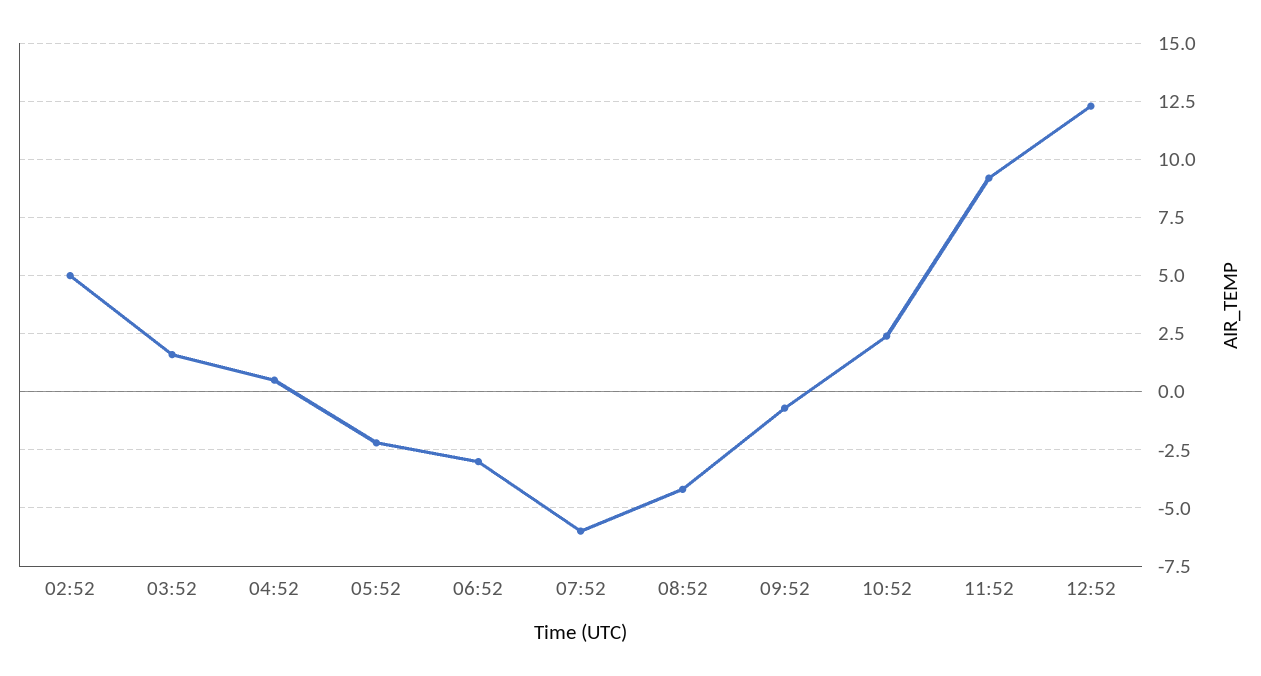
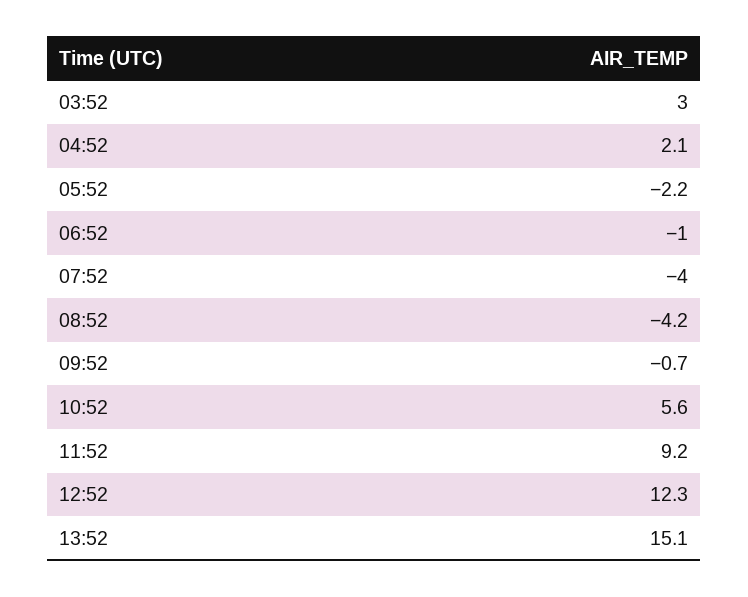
02:52: 5 -> none
03:52: 1.5 -> 3
04:52: 0.5 -> 2.1
06:52: -3 -> -1
07:52: -6 -> -4
10:52: 2.5 -> 5.6
13:52: none -> 15.1

